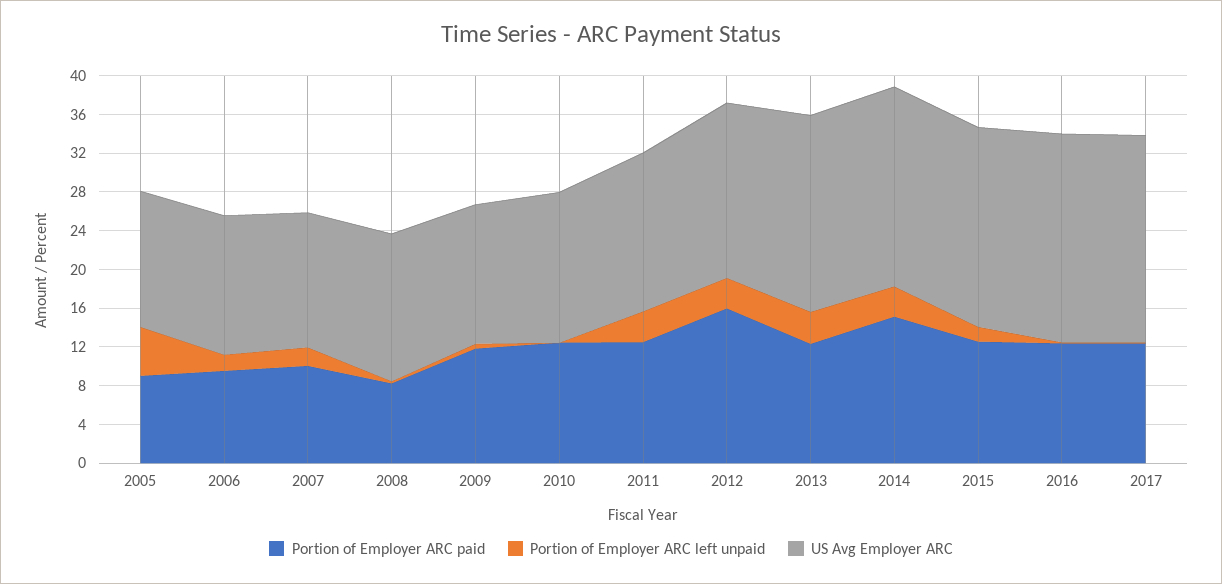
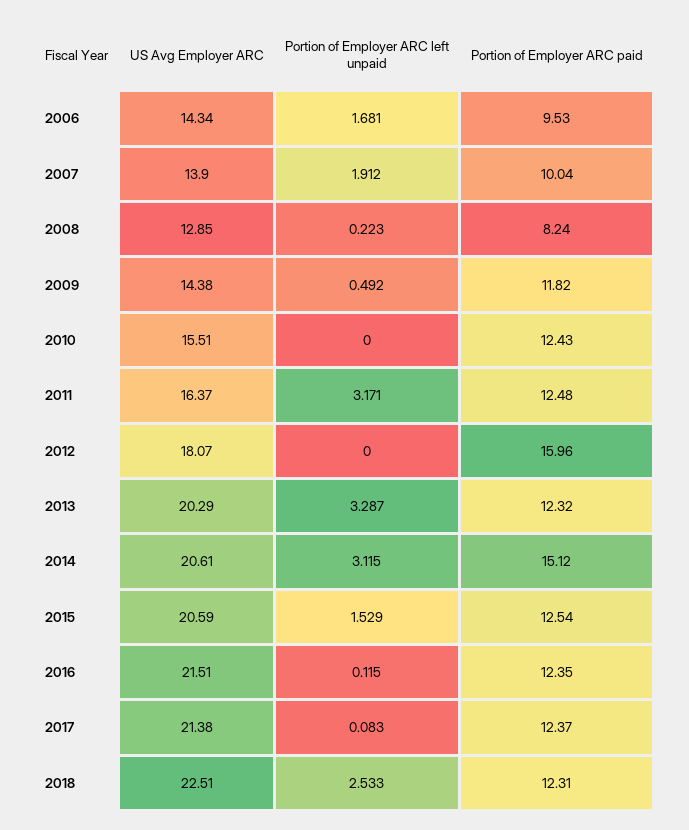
Portion of Employer ARC paid, 2005: 9 -> none
Portion of Employer ARC left unpaid, 2005: 5 -> none
US Avg Employer ARC, 2005: 14 -> none
US Avg Employer ARC, 2008: 15 -> 12.85
Portion of Employer ARC left unpaid, 2012: 3 -> 0
US Avg Employer ARC, 2018: none -> 22.51
Portion of Employer ARC left unpaid, 2018: none -> 2.533
Portion of Employer ARC paid, 2018: none -> 12.31

